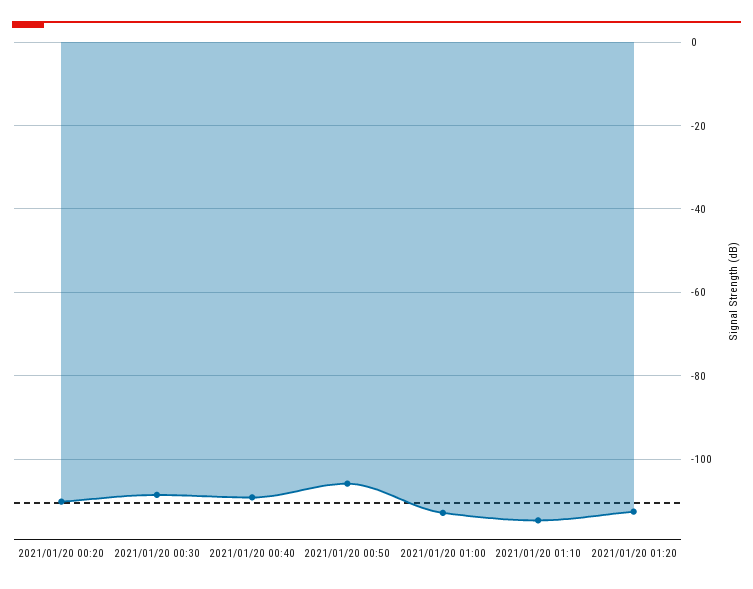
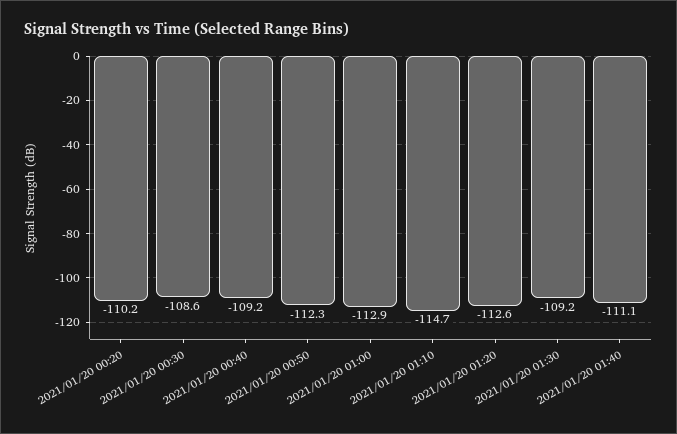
2021/01/20 00:50: -106 -> -112.3
2021/01/20 01:30: none -> -109.2
2021/01/20 01:40: none -> -111.1

